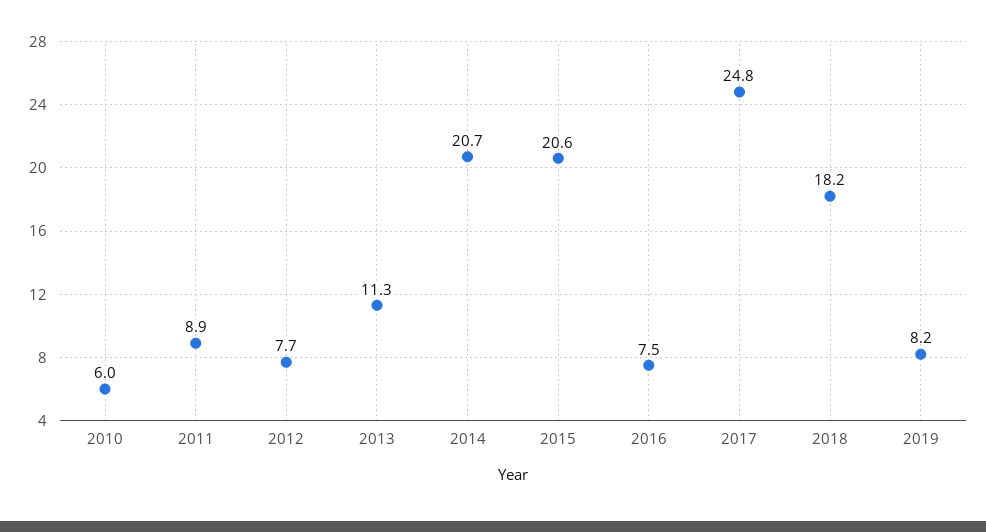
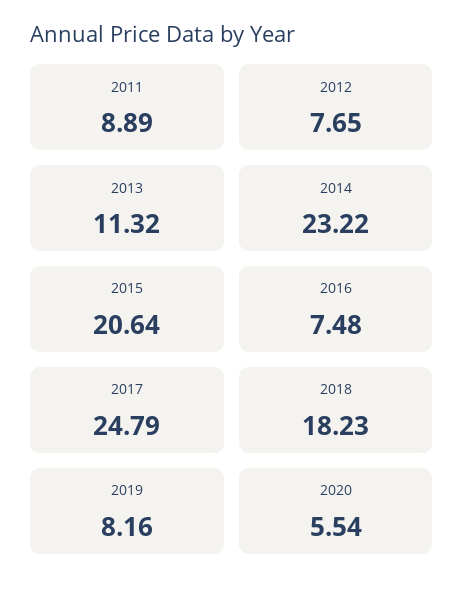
2010: 6 -> none
2014: 20.7 -> 23.22
2020: none -> 5.54

